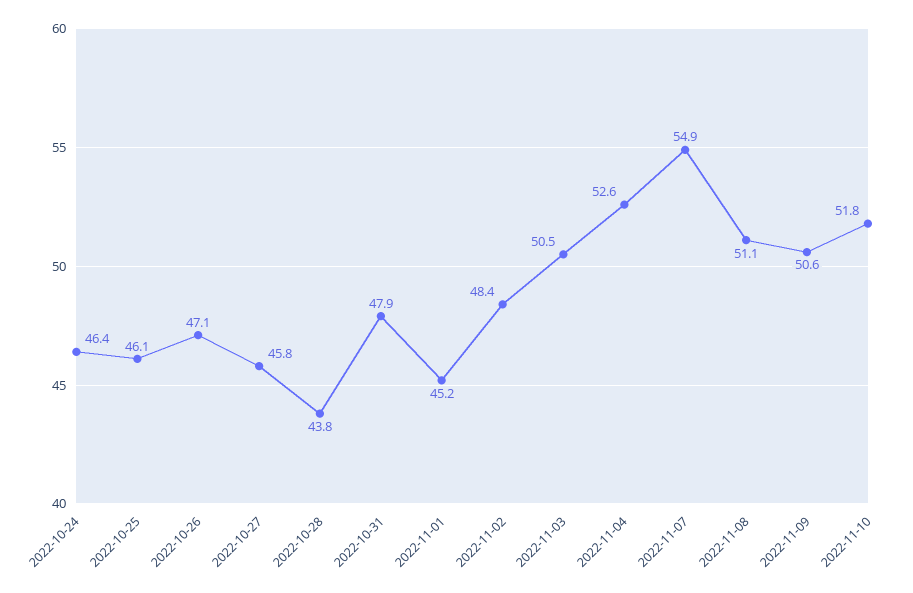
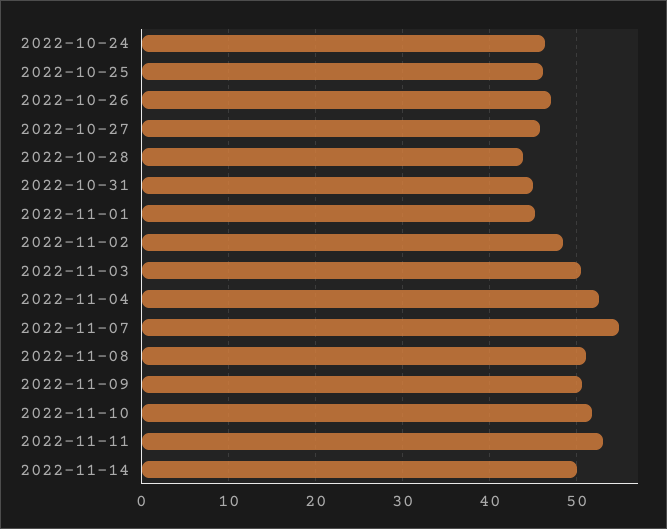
2022-10-31: 47.9 -> 45
2022-11-11: none -> 53
2022-11-14: none -> 50

